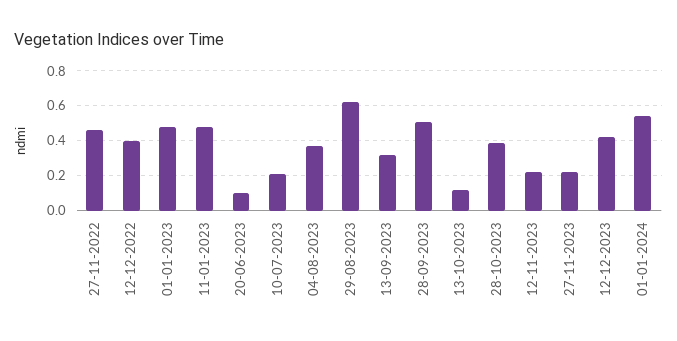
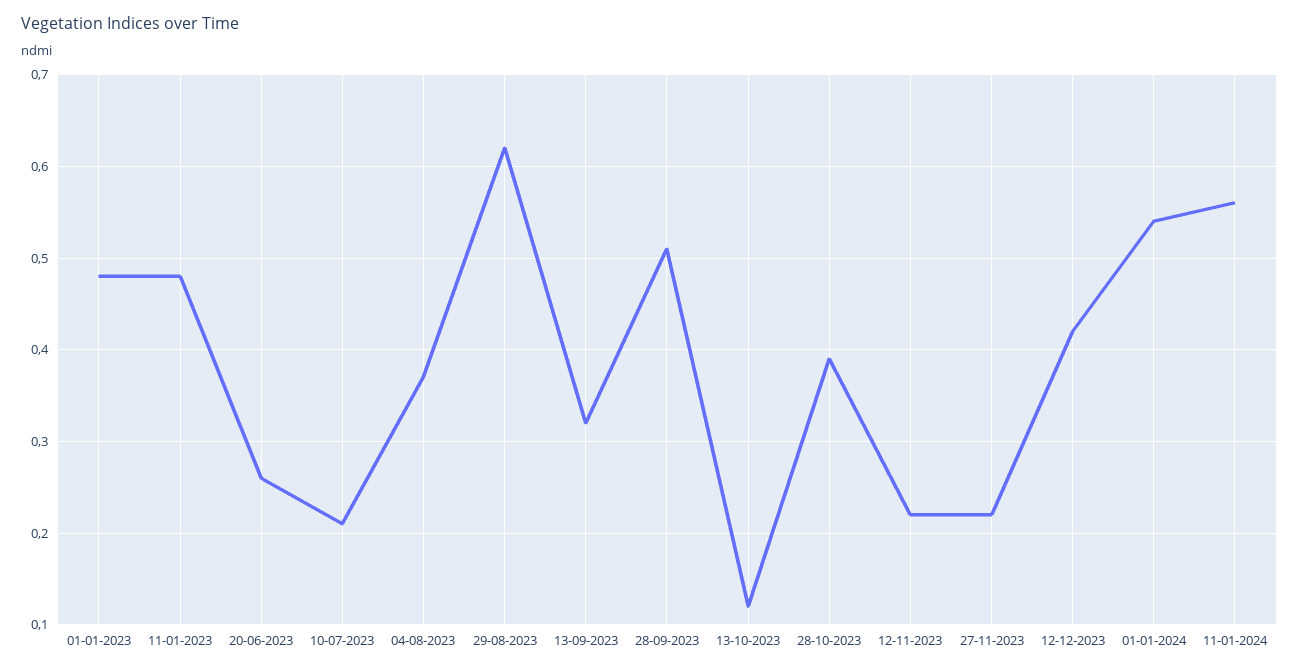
27-11-2022: 0.45 -> none
12-12-2022: 0.4 -> none
20-06-2023: 0.1 -> 0.26
11-01-2024: none -> 0.56

